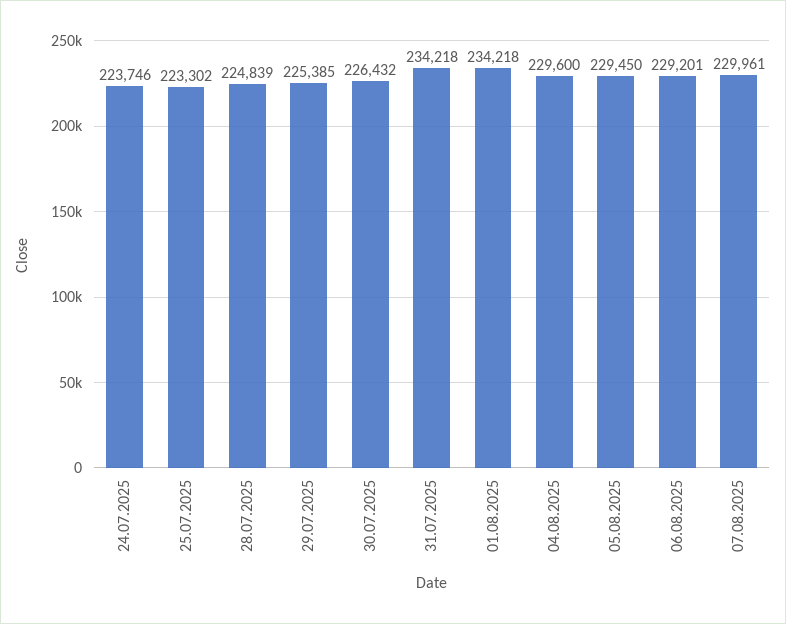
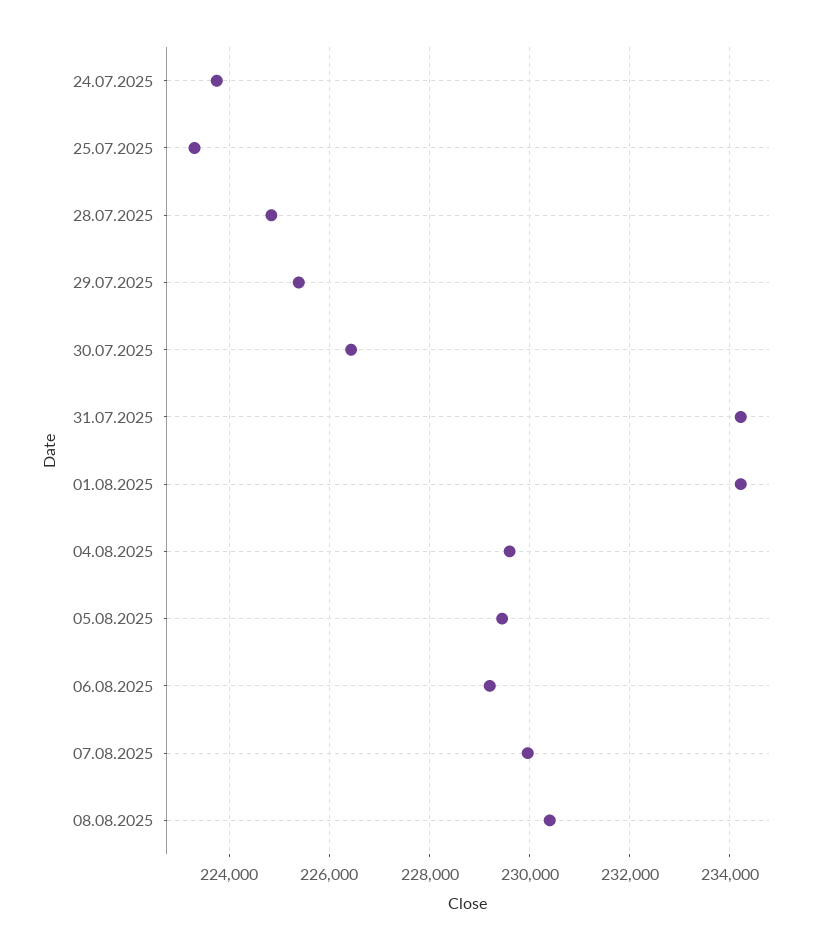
08.08.2025: none -> 230400

